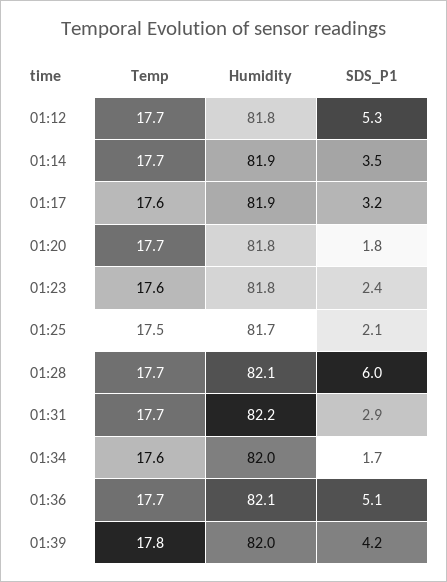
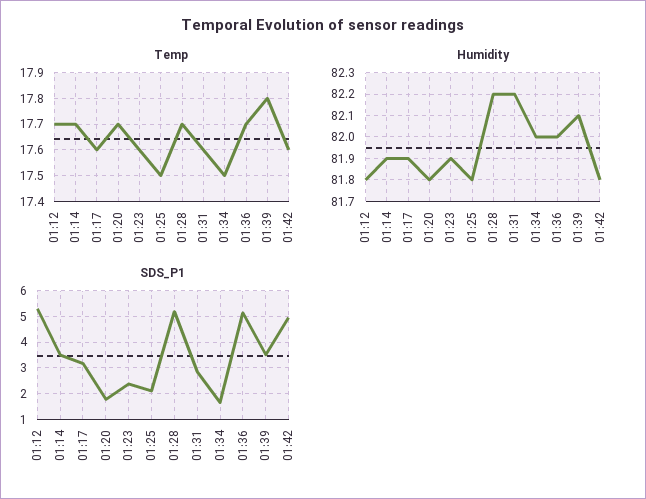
Humidity, 01:23: 81.8 -> 81.9
Humidity, 01:25: 81.7 -> 81.8
Humidity, 01:28: 82.1 -> 82.2
SDS_P1, 01:28: 6 -> 5.25
Temp, 01:31: 17.7 -> 17.6
Temp, 01:34: 17.6 -> 17.5
Humidity, 01:36: 82.1 -> 82
Humidity, 01:39: 82 -> 82.1
SDS_P1, 01:39: 4.2 -> 3.5
Temp, 01:42: none -> 17.6
Humidity, 01:42: none -> 81.8
SDS_P1, 01:42: none -> 5

